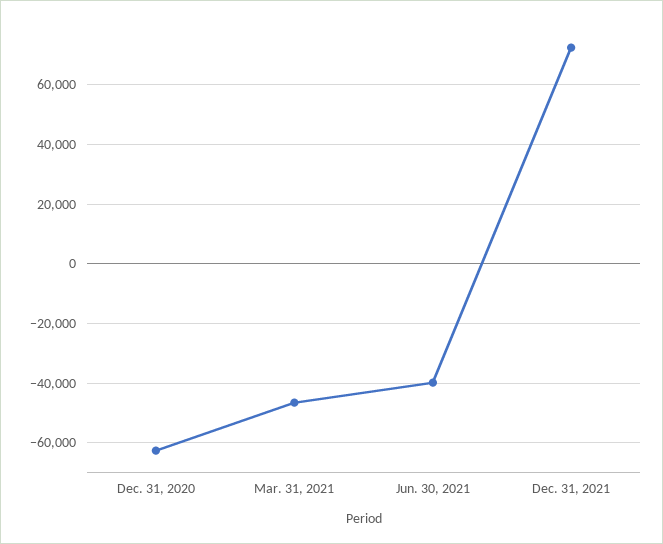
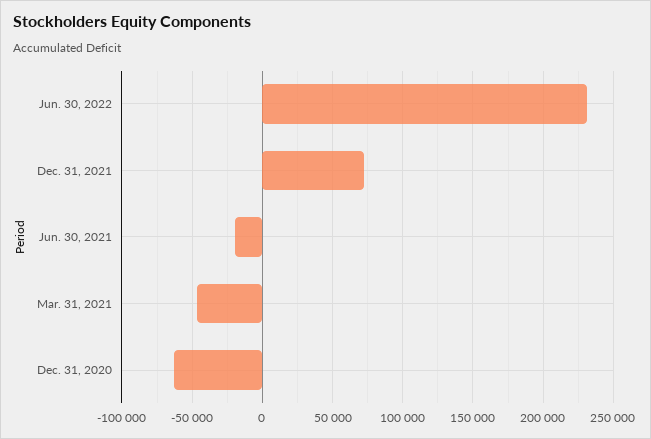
Jun. 30, 2021: -40000 -> -20000
Jun. 30, 2022: none -> 230000

